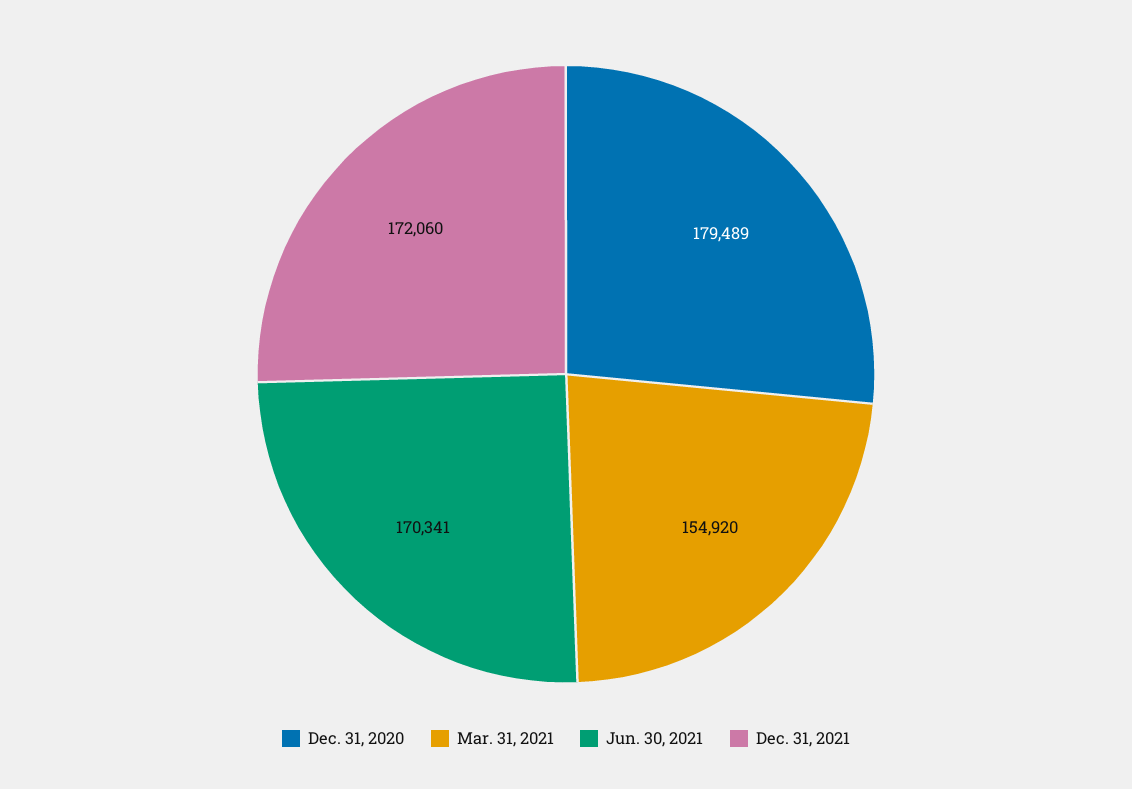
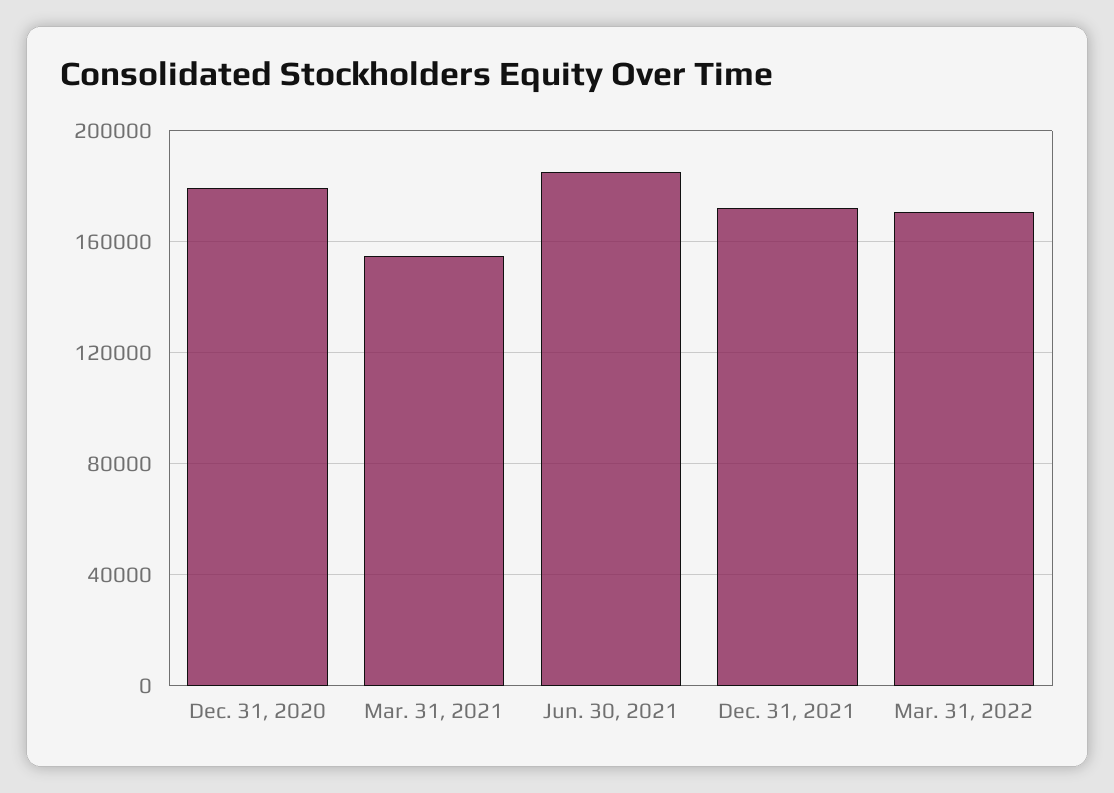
Jun. 30, 2021: 170341 -> 185000
Mar. 31, 2022: none -> 170000

